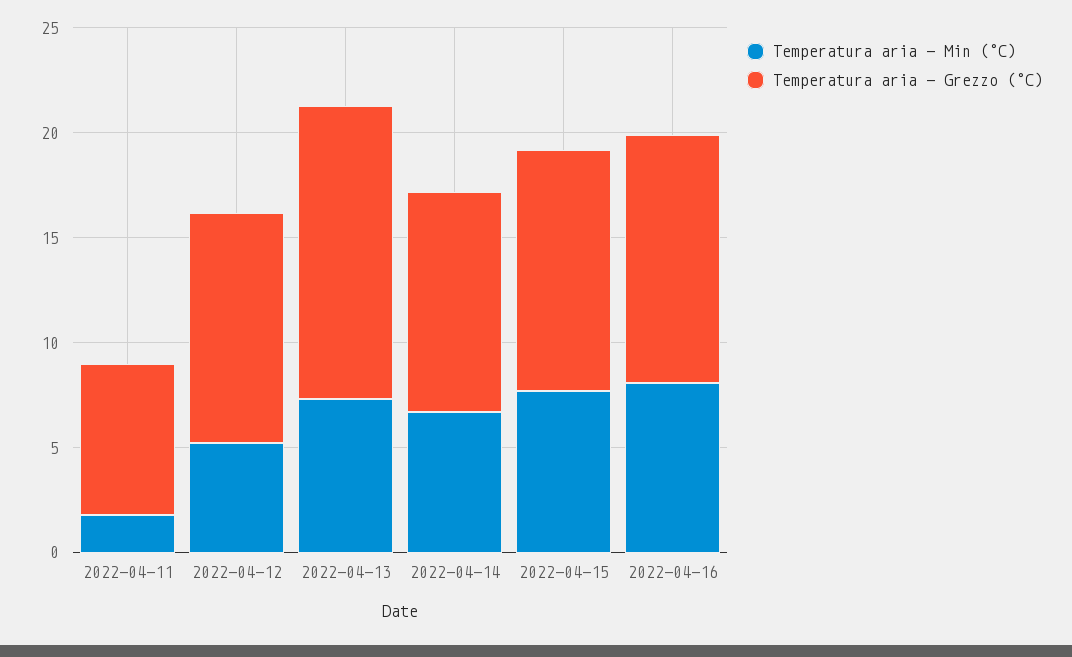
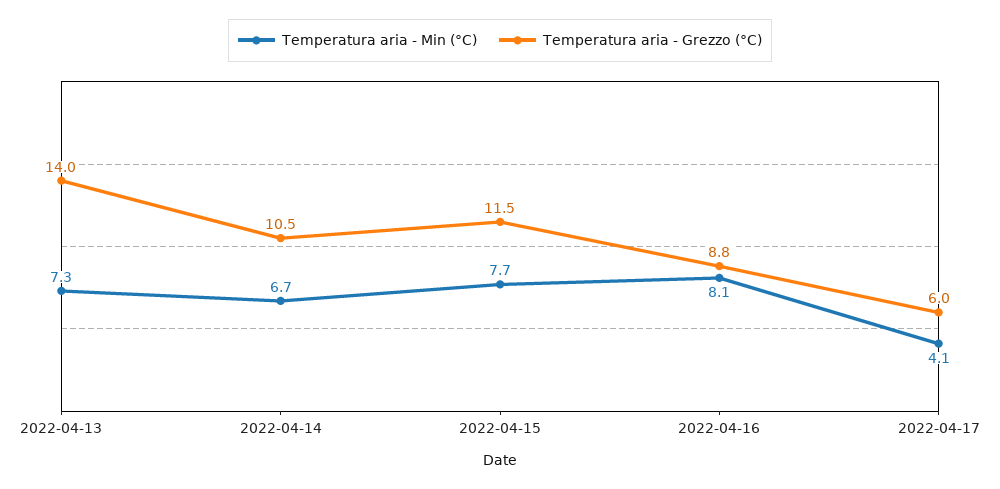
Temperatura aria - Min (°C), 2022-04-11: 2 -> none
Temperatura aria - Grezzo (°C), 2022-04-11: 7 -> none
Temperatura aria - Min (°C), 2022-04-12: 5 -> none
Temperatura aria - Grezzo (°C), 2022-04-12: 11 -> none
Temperatura aria - Grezzo (°C), 2022-04-16: 12 -> 8.8
Temperatura aria - Min (°C), 2022-04-17: none -> 4.1
Temperatura aria - Grezzo (°C), 2022-04-17: none -> 6

